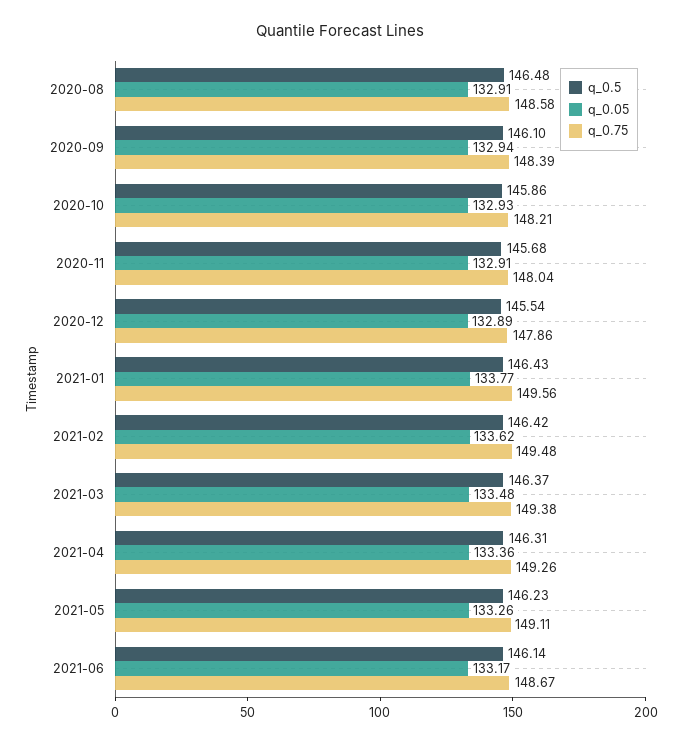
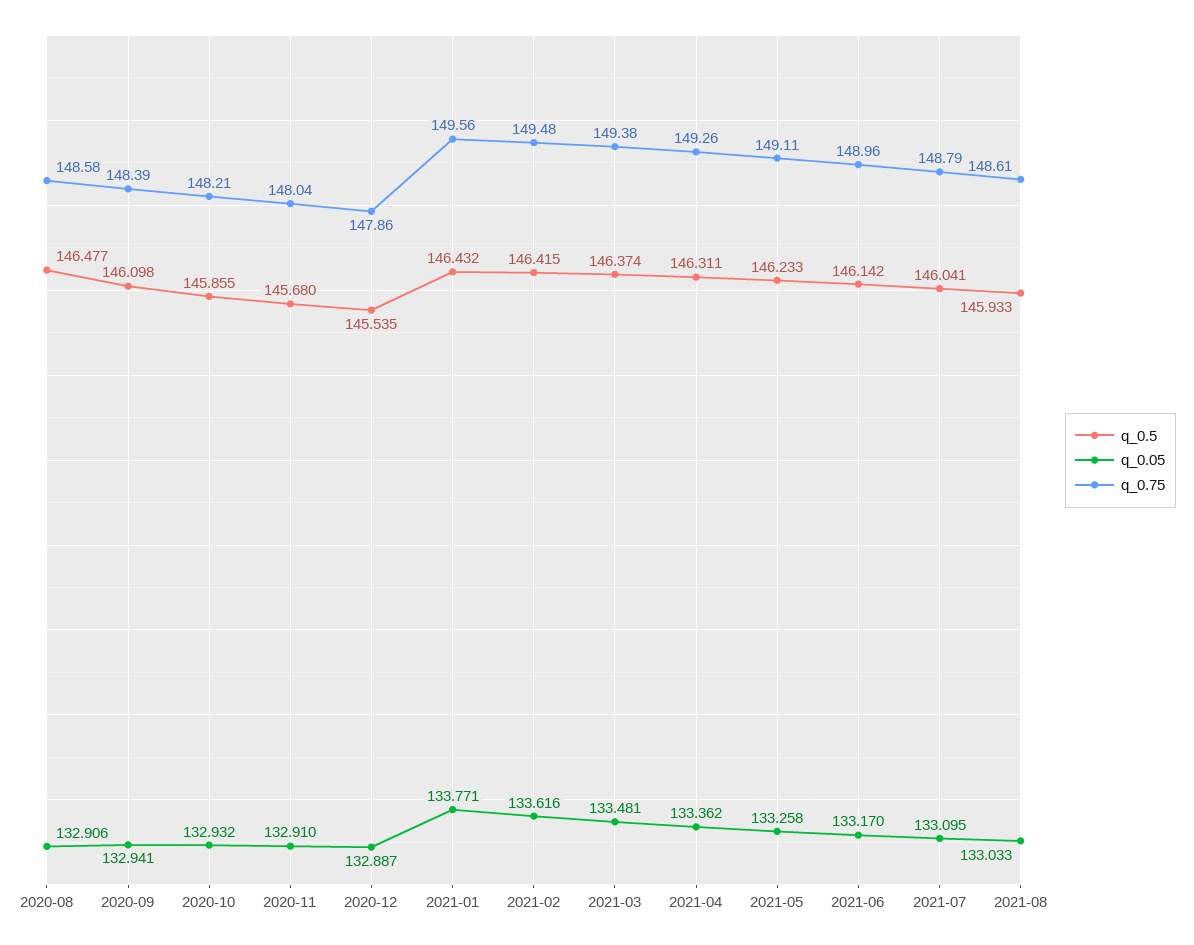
q_0.75, 2021-06: 148.67 -> 148.96
q_0.5, 2021-07: none -> 146.041
q_0.05, 2021-07: none -> 133.095
q_0.75, 2021-07: none -> 148.79
q_0.5, 2021-08: none -> 145.933
q_0.05, 2021-08: none -> 133.033
q_0.75, 2021-08: none -> 148.61

